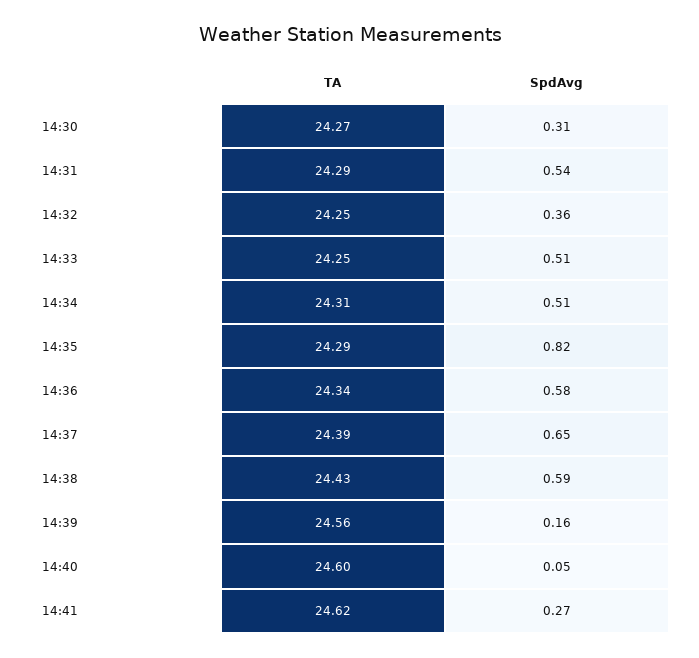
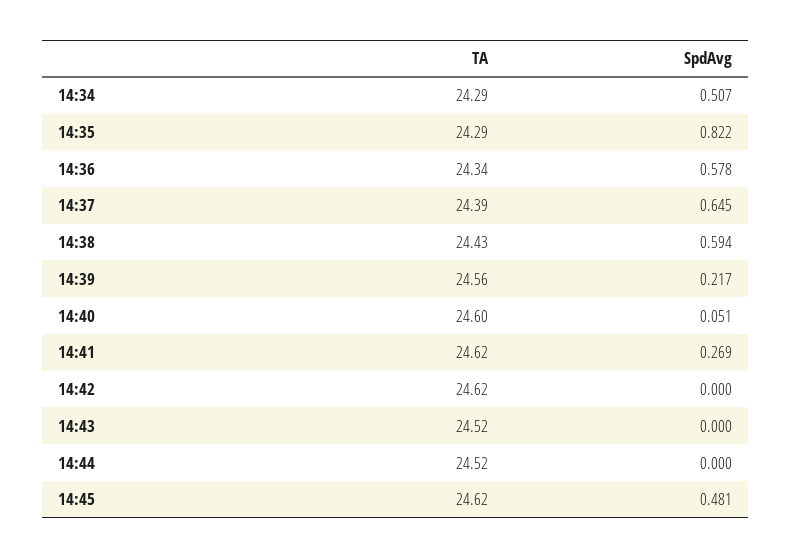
TA, 14:30: 24.27 -> none
SpdAvg, 14:30: 0.31 -> none
TA, 14:31: 24.29 -> none
SpdAvg, 14:31: 0.54 -> none
TA, 14:32: 24.25 -> none
SpdAvg, 14:32: 0.36 -> none
TA, 14:33: 24.25 -> none
SpdAvg, 14:33: 0.51 -> none
TA, 14:34: 24.31 -> 24.29
SpdAvg, 14:39: 0.16 -> 0.217
TA, 14:42: none -> 24.62
SpdAvg, 14:42: none -> 0
TA, 14:43: none -> 24.52
SpdAvg, 14:43: none -> 0
TA, 14:44: none -> 24.52
SpdAvg, 14:44: none -> 0
TA, 14:45: none -> 24.62
SpdAvg, 14:45: none -> 0.481

